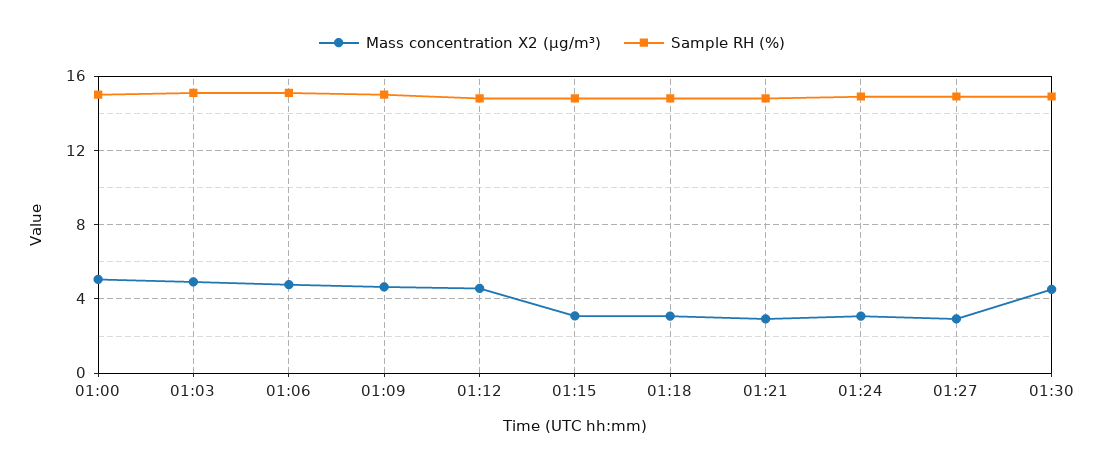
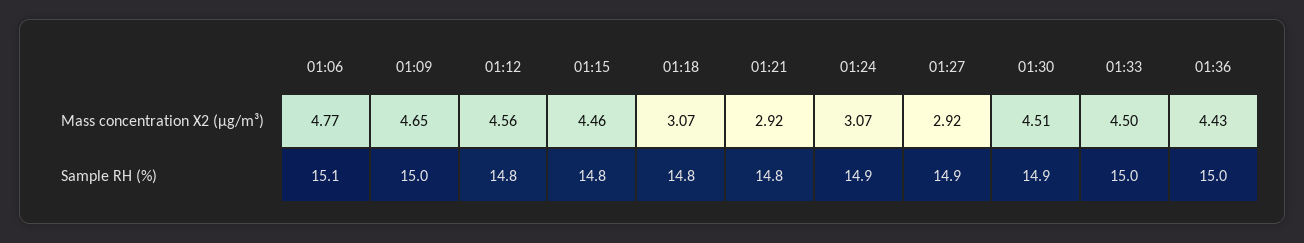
Mass concentration X2 (μg/m³), 01:00: 5 -> none
Sample RH (%), 01:00: 15 -> none
Mass concentration X2 (μg/m³), 01:03: 5 -> none
Sample RH (%), 01:03: 15 -> none
Mass concentration X2 (μg/m³), 01:15: 3 -> 4.46
Mass concentration X2 (μg/m³), 01:33: none -> 4.5
Mass concentration X2 (μg/m³), 01:36: none -> 4.43
Sample RH (%), 01:33: none -> 15
Sample RH (%), 01:36: none -> 15

